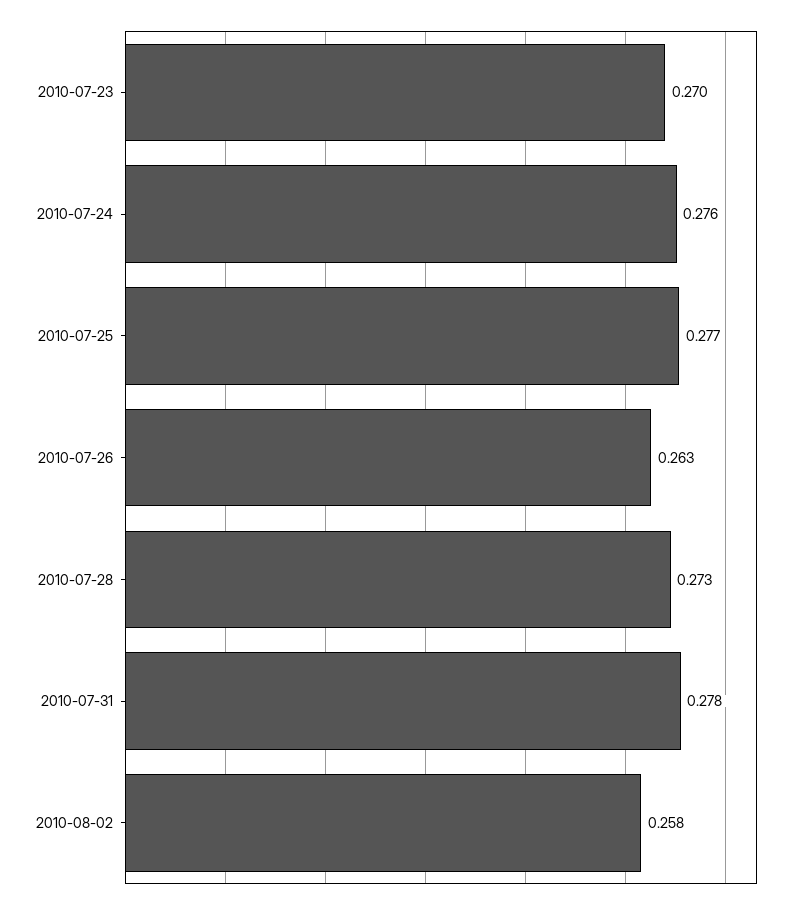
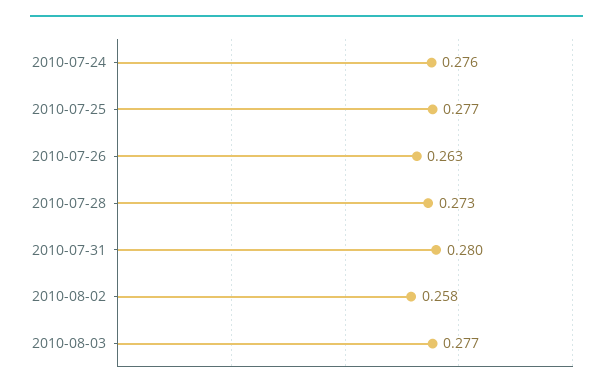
2010-07-23: 0.27 -> none
2010-07-31: 0.278 -> 0.28
2010-08-03: none -> 0.277

